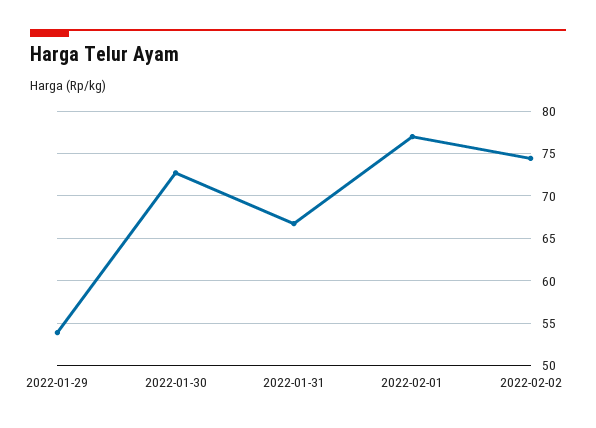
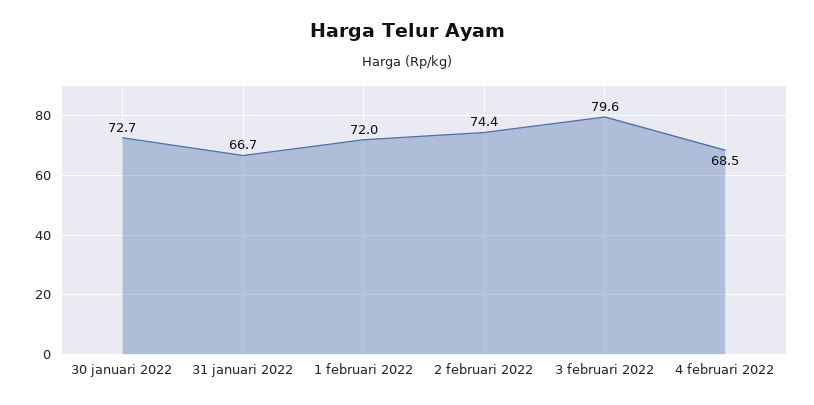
2022-01-29: 54 -> none
2022-02-01: 77 -> 72
3 februari 2022: none -> 79.6
4 februari 2022: none -> 68.5

